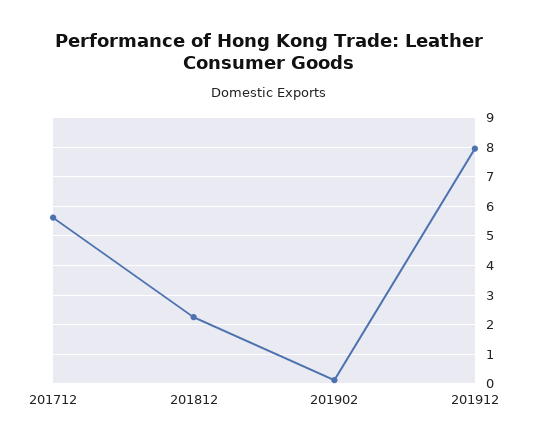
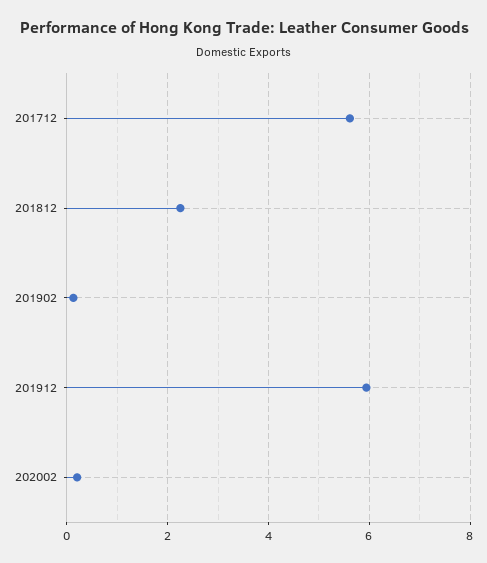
201912: 8 -> 6
202002: none -> 0.2

